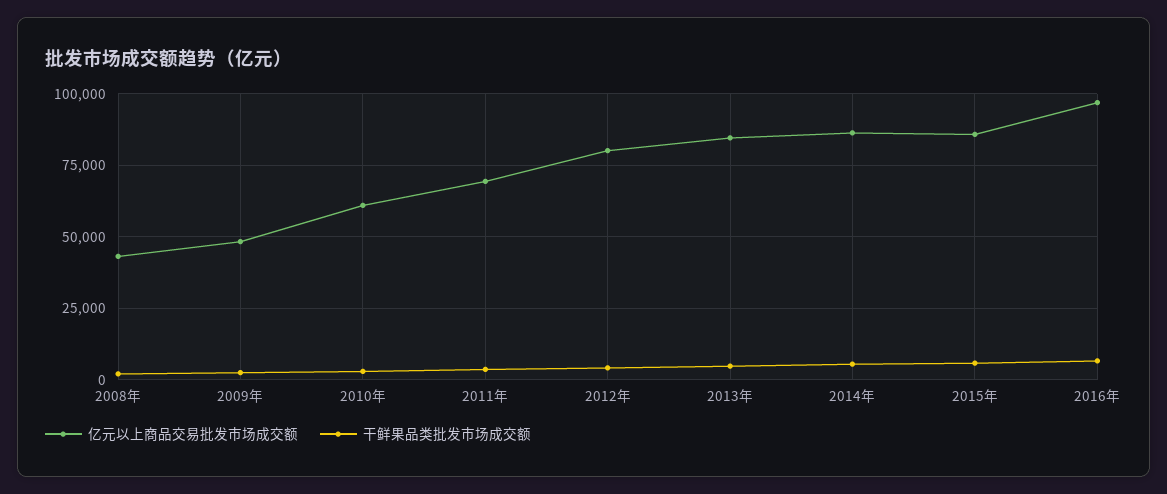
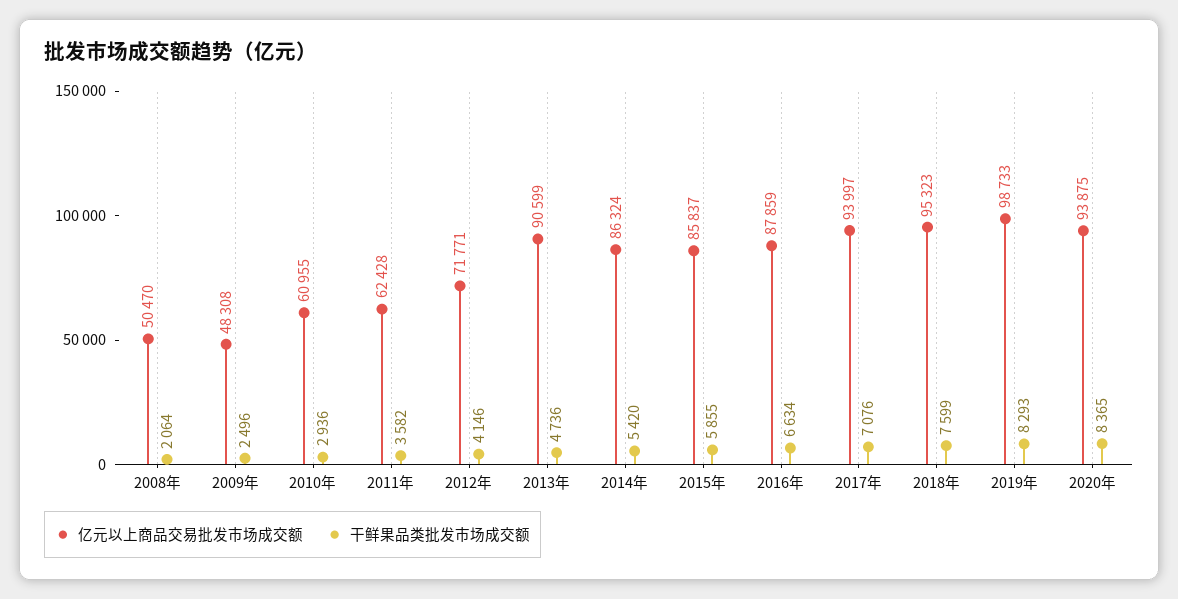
亿元以上商品交易批发市场成交额, 2008年: 42500 -> 50470
亿元以上商品交易批发市场成交额, 2011年: 70000 -> 62428
亿元以上商品交易批发市场成交额, 2012年: 80000 -> 71771
亿元以上商品交易批发市场成交额, 2013年: 85000 -> 90599
亿元以上商品交易批发市场成交额, 2016年: 97500 -> 87859
亿元以上商品交易批发市场成交额, 2017年: none -> 93997
干鲜果品类批发市场成交额, 2017年: none -> 7076
亿元以上商品交易批发市场成交额, 2018年: none -> 95323
干鲜果品类批发市场成交额, 2018年: none -> 7599
亿元以上商品交易批发市场成交额, 2019年: none -> 98733
干鲜果品类批发市场成交额, 2019年: none -> 8293
亿元以上商品交易批发市场成交额, 2020年: none -> 93875
干鲜果品类批发市场成交额, 2020年: none -> 8365

